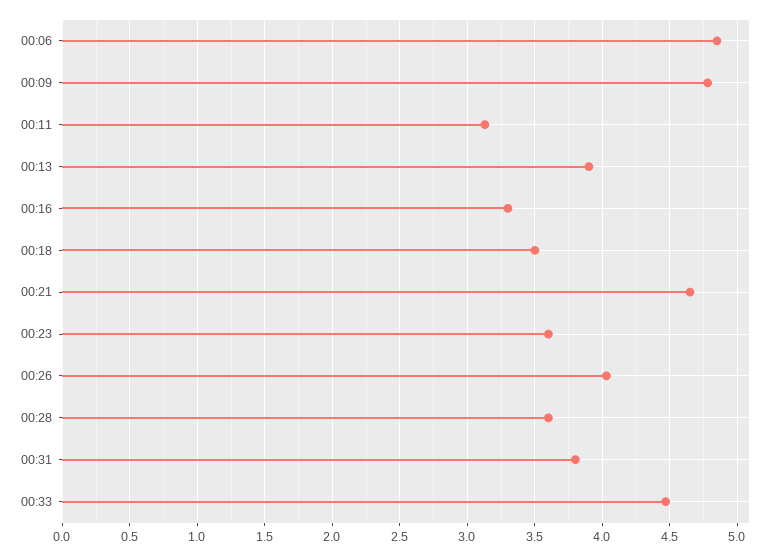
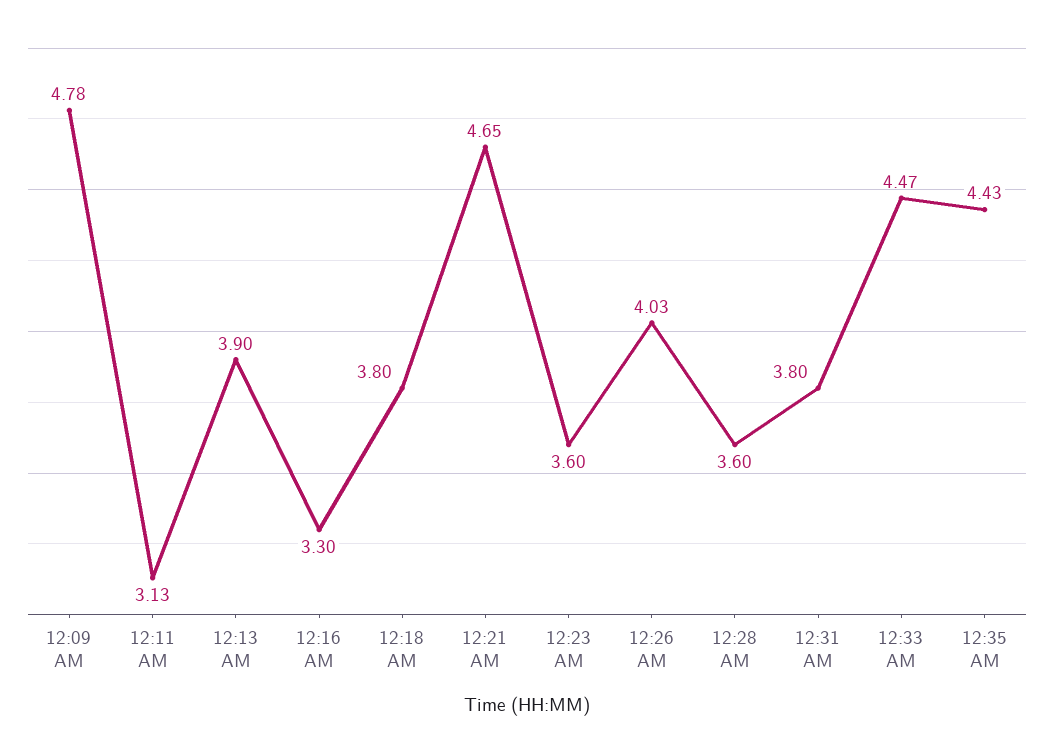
00:06: 4.85 -> none
00:18: 3.5 -> 3.8
12:35 AM: none -> 4.43

